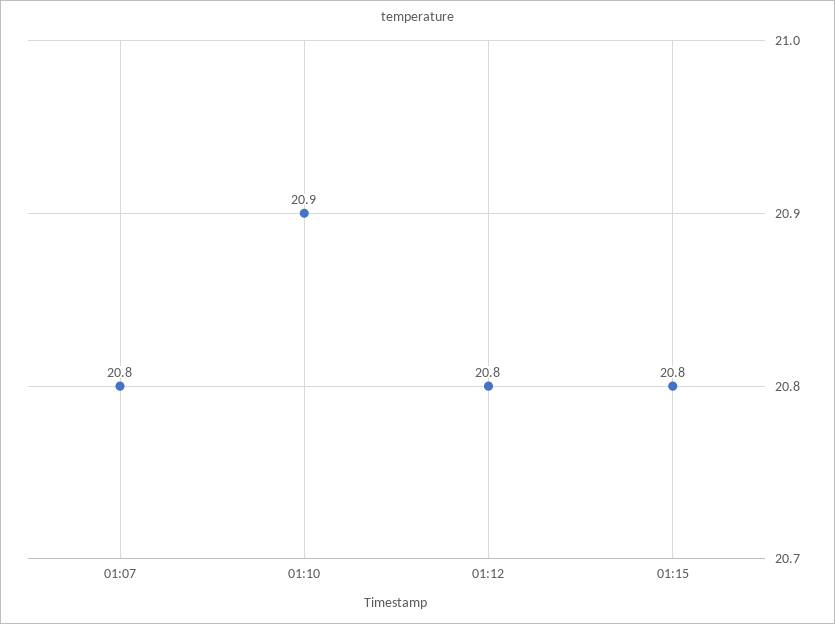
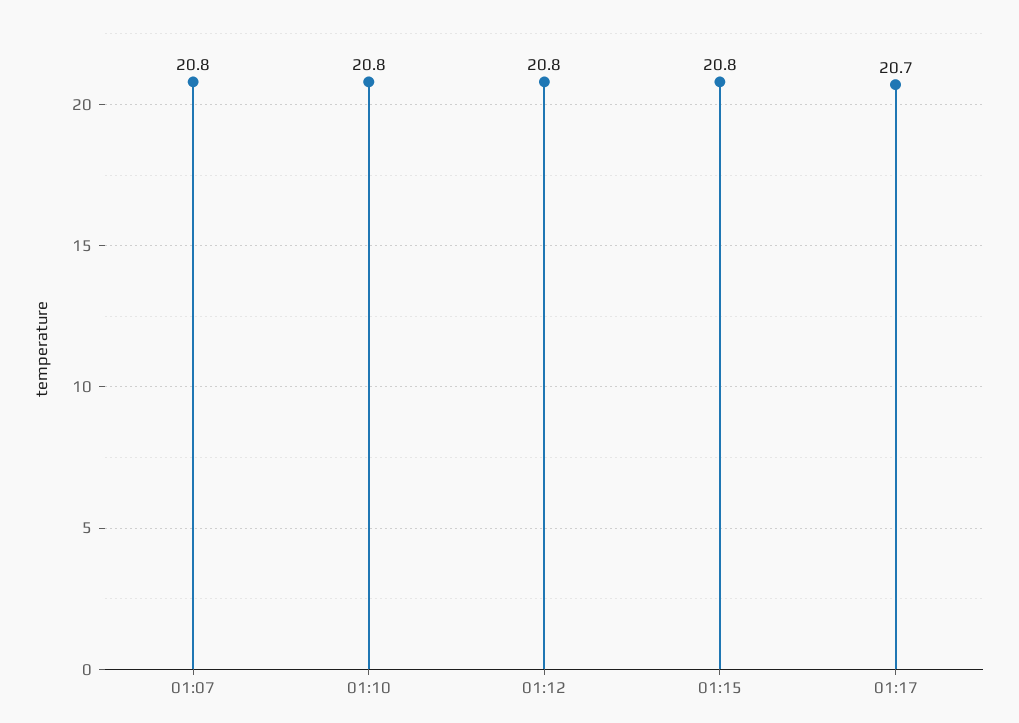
01:10: 20.9 -> 20.8
01:17: none -> 20.7

